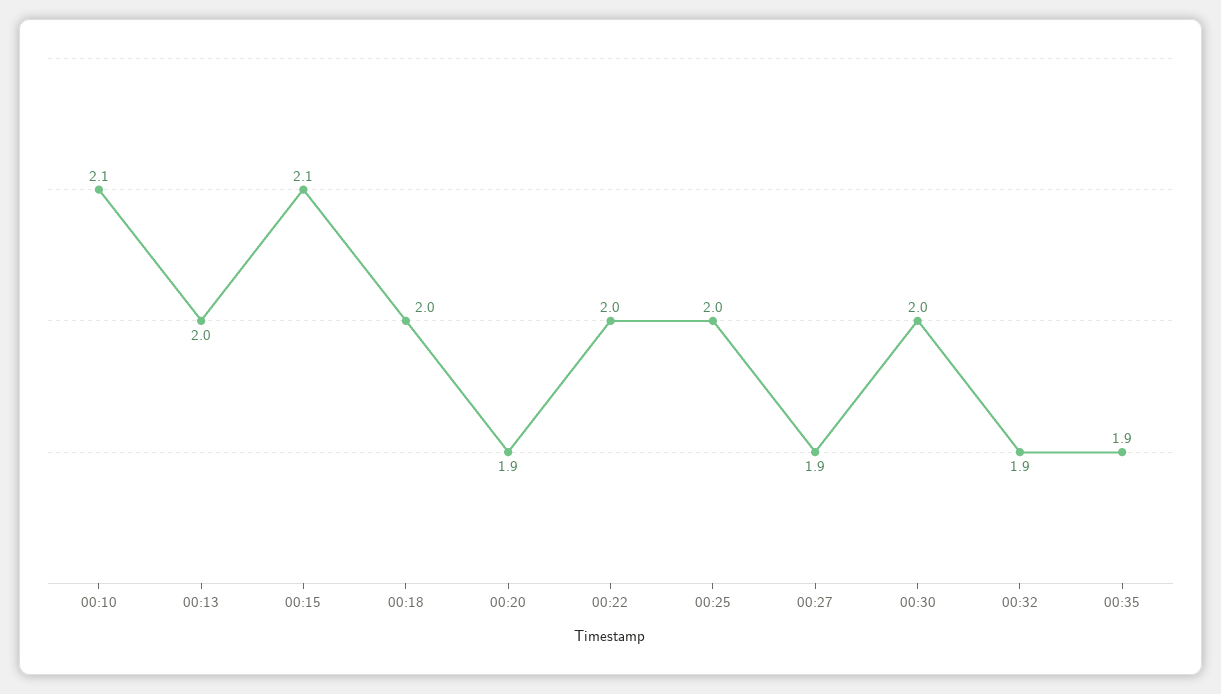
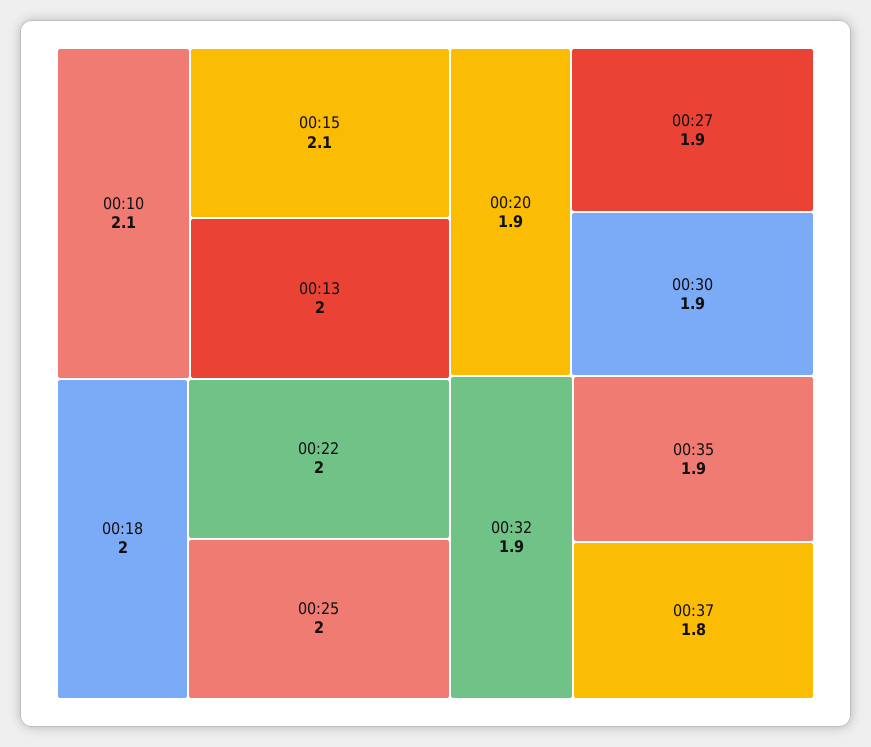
00:30: 2 -> 1.9
00:37: none -> 1.8

